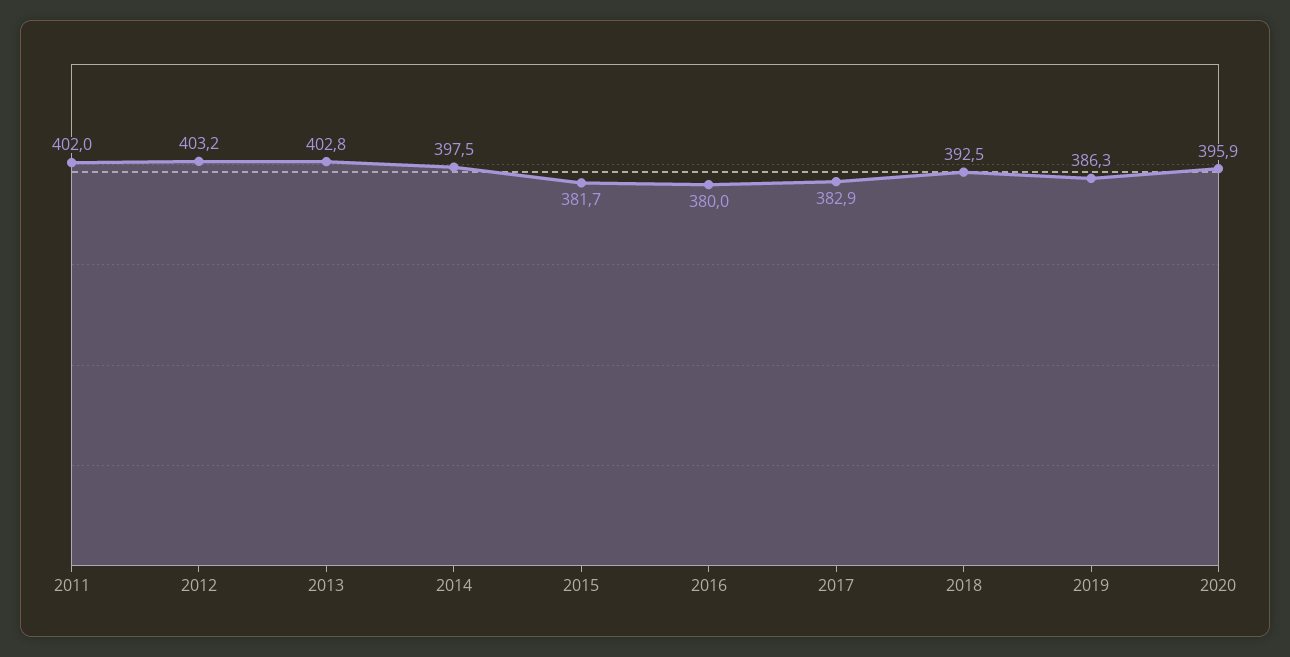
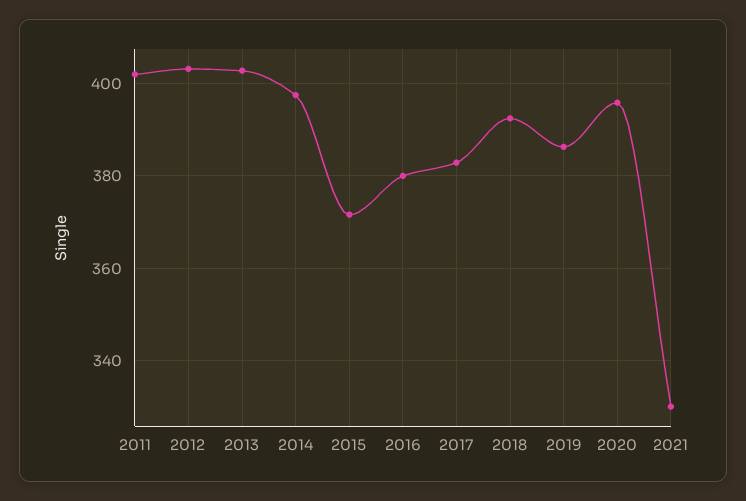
2015: 381.7 -> 372
2021: none -> 330

